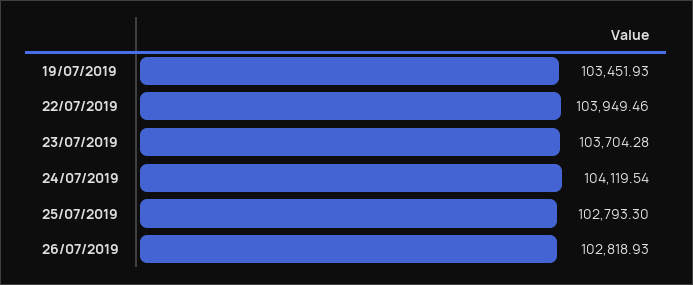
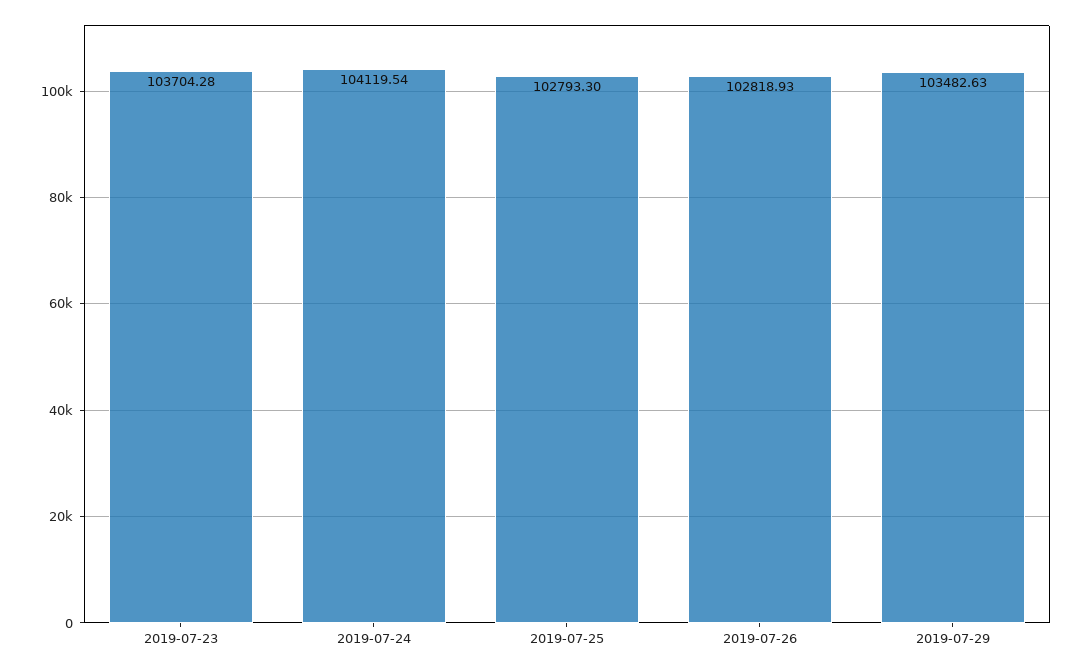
19/07/2019: 103451.93 -> none
22/07/2019: 103949.46 -> none
2019-07-29: none -> 103482.63

